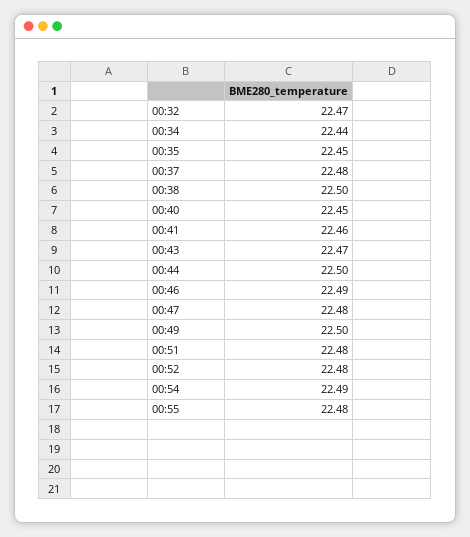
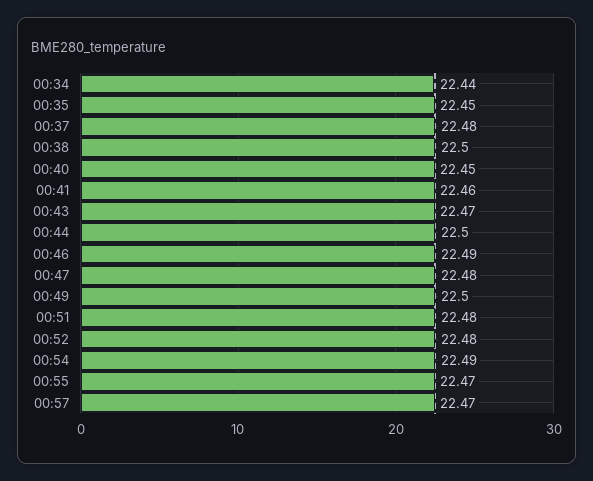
00:32: 22.47 -> none
00:55: 22.48 -> 22.47
00:57: none -> 22.47

